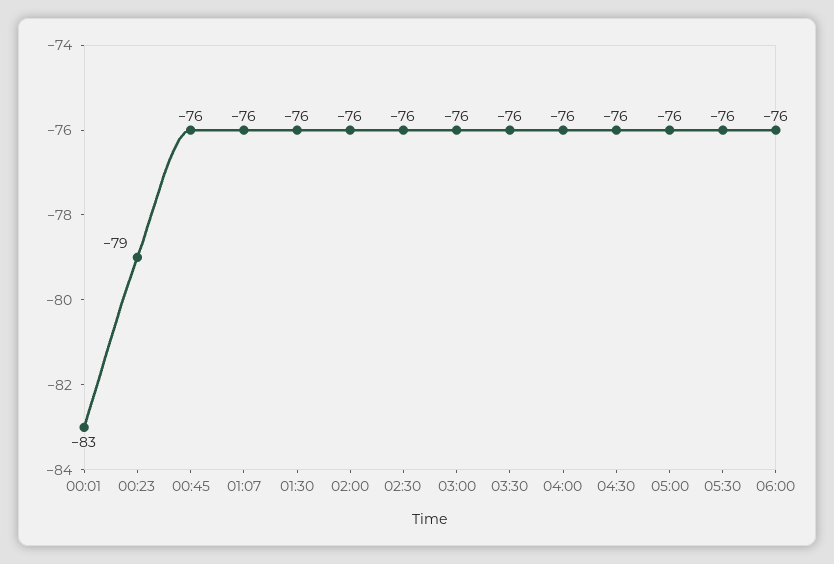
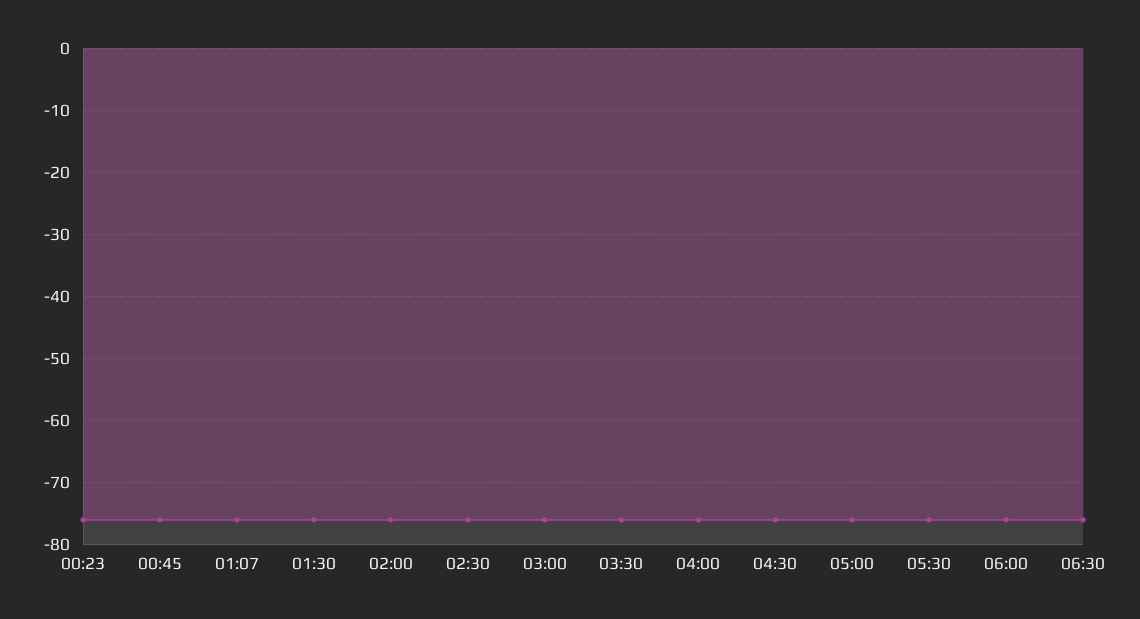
00:01: -83 -> none
00:23: -79 -> -76
06:30: none -> -76

